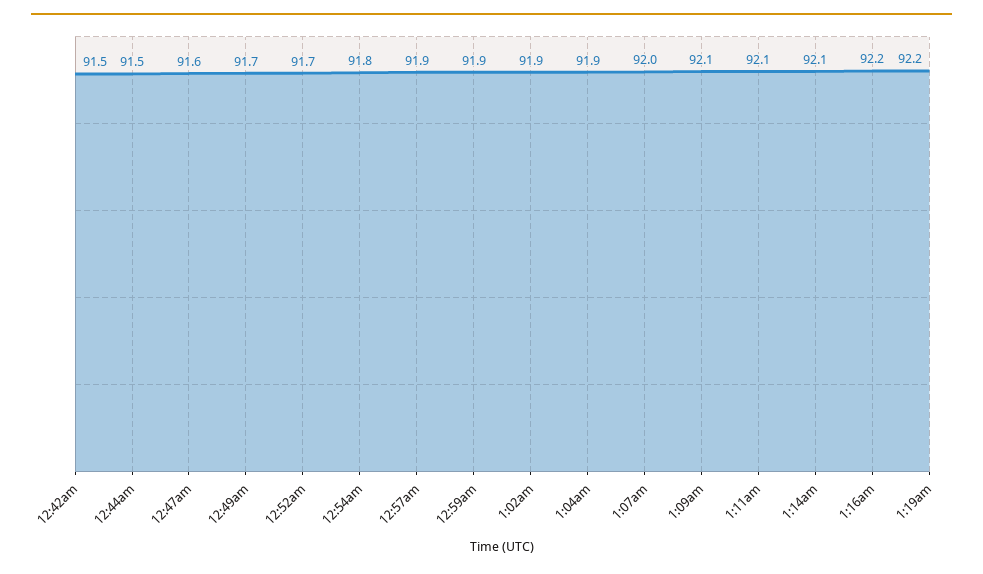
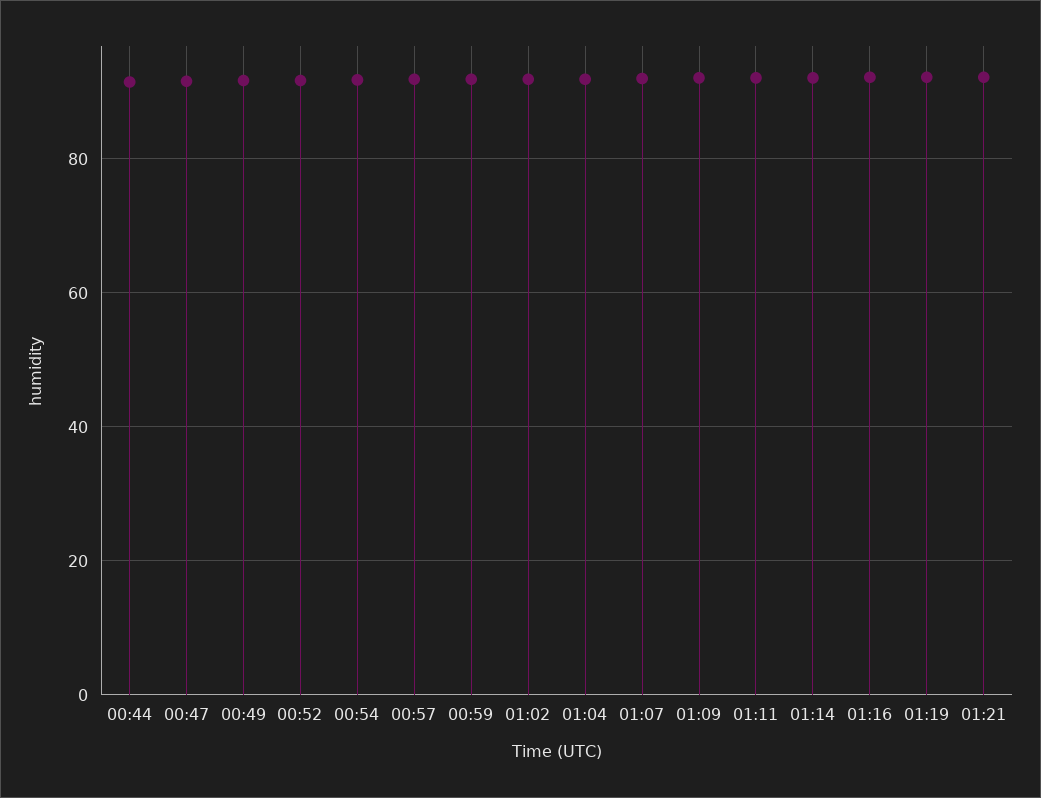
12:42am: 91.5 -> none
01:21: none -> 92

